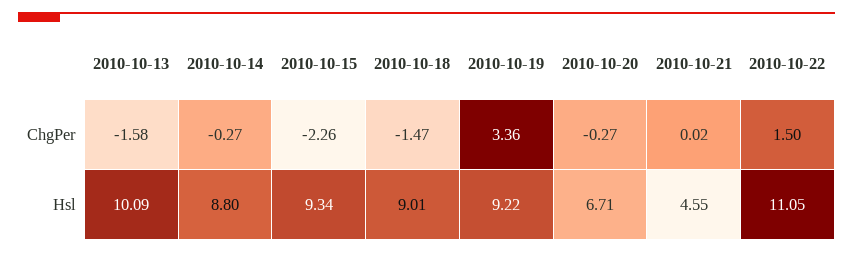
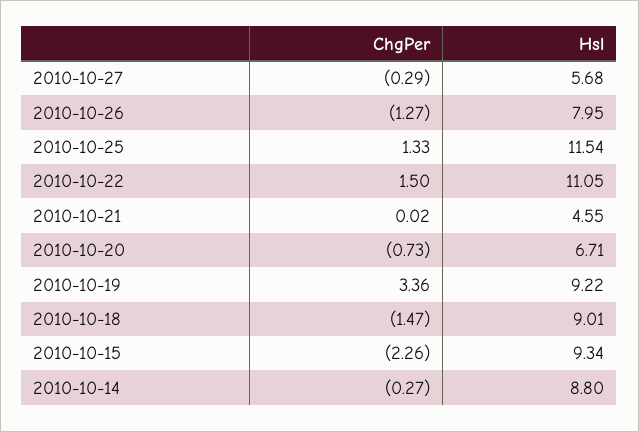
2010-10-13, ChgPer: -1.58 -> none
2010-10-20, ChgPer: -0.27 -> -0.73
2010-10-13, Hsl: 10.09 -> none
2010-10-27, ChgPer: none -> -0.29
2010-10-27, Hsl: none -> 5.68
2010-10-26, ChgPer: none -> -1.27
2010-10-26, Hsl: none -> 7.95
2010-10-25, ChgPer: none -> 1.33
2010-10-25, Hsl: none -> 11.54

